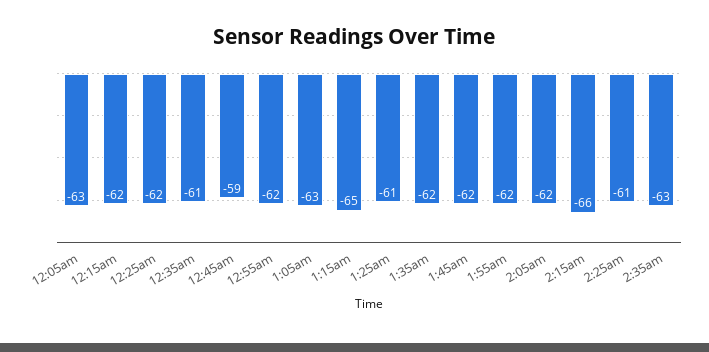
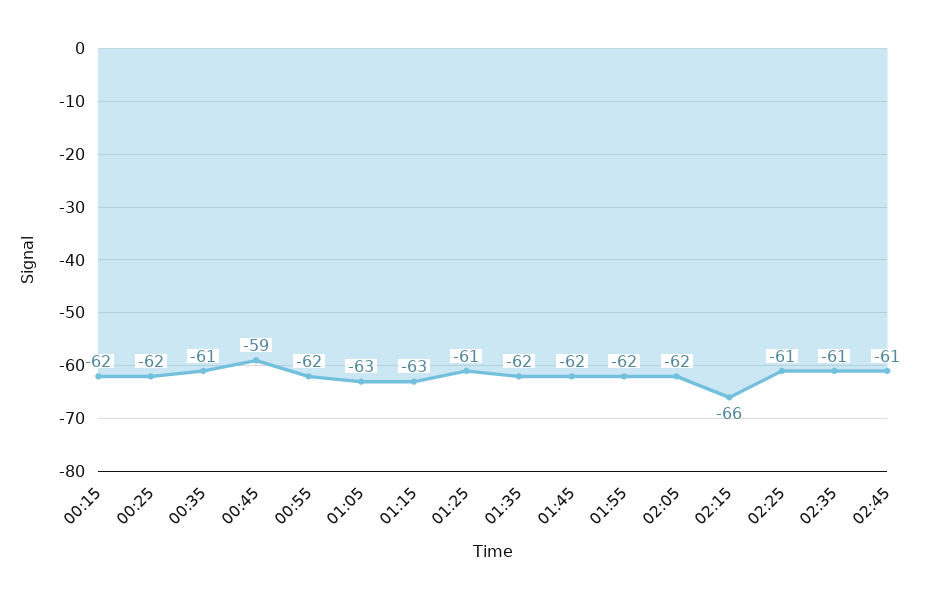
12:05am: -63 -> none
1:15am: -65 -> -63
2:35am: -63 -> -61
02:45: none -> -61

